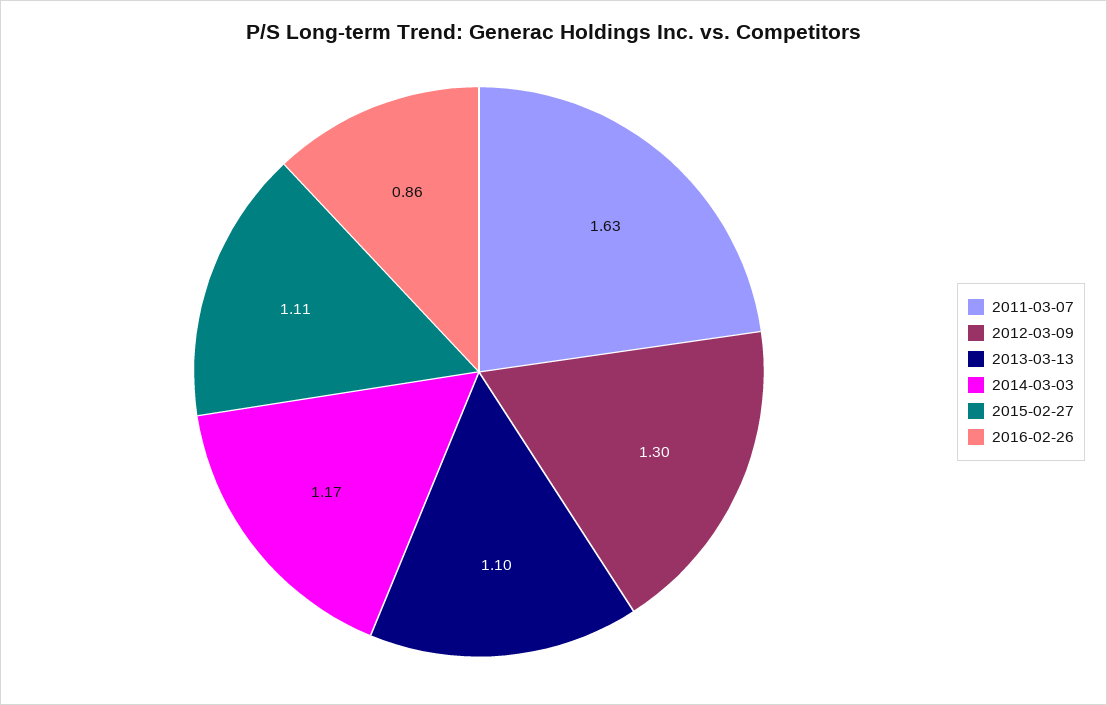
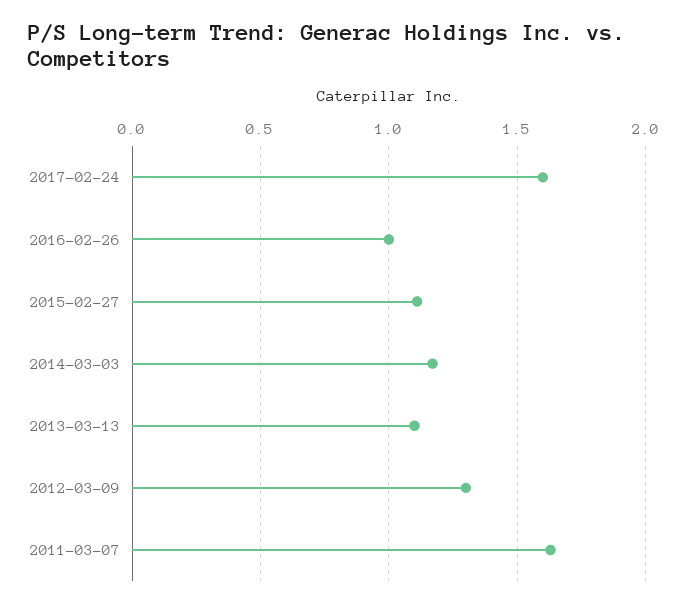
2016-02-26: 0.86 -> 1
2017-02-24: none -> 1.6

